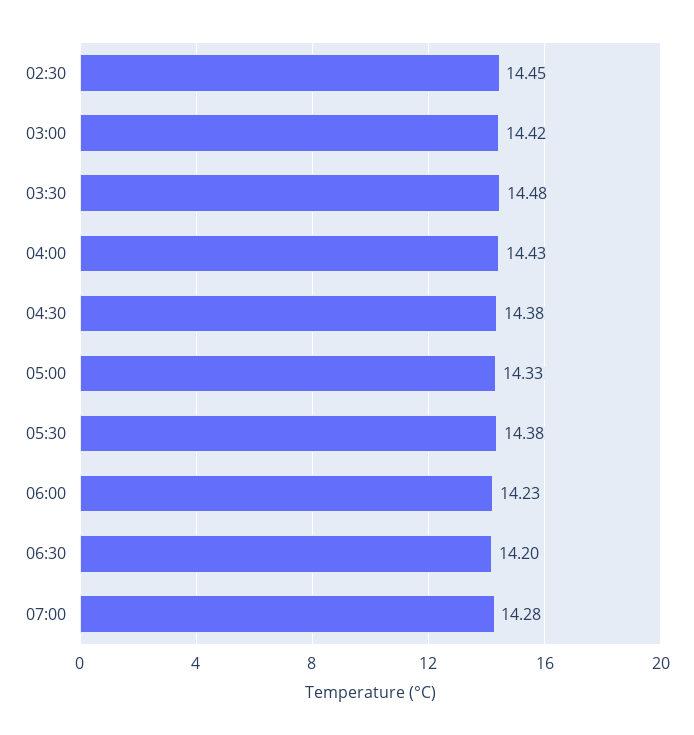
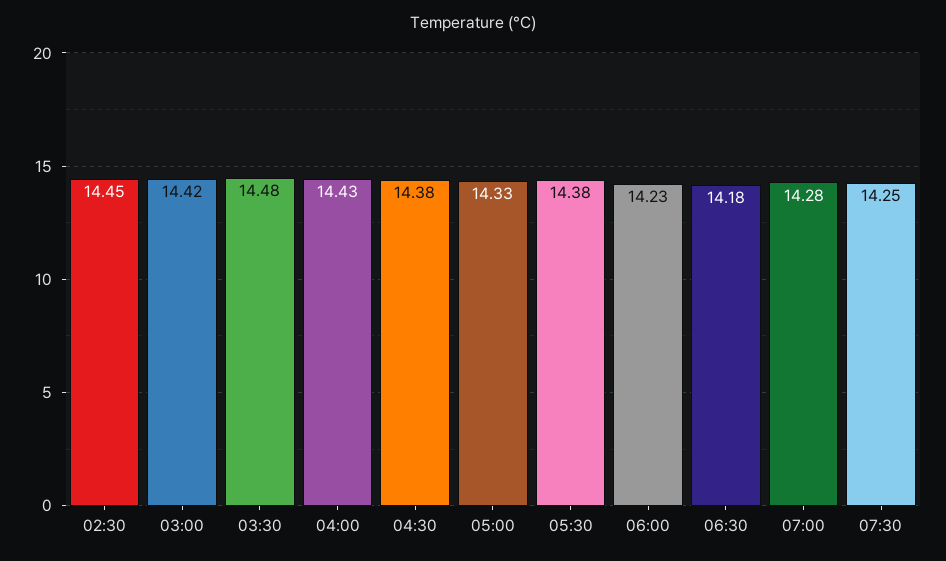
06:30: 14.2 -> 14.18
07:30: none -> 14.25

